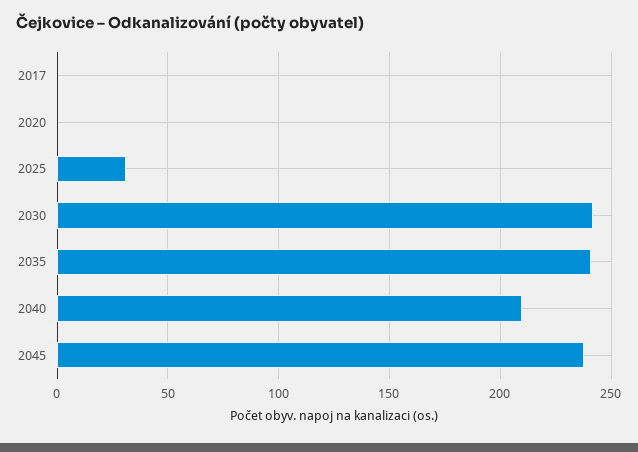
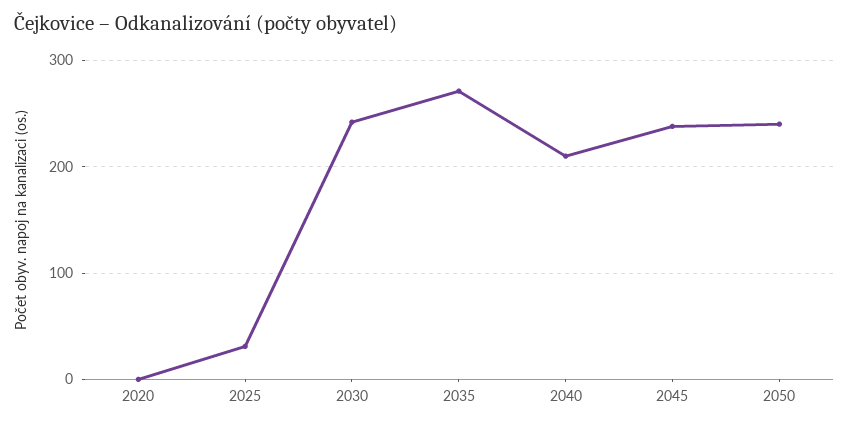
2017: 0 -> none
2035: 240 -> 270
2050: none -> 240

